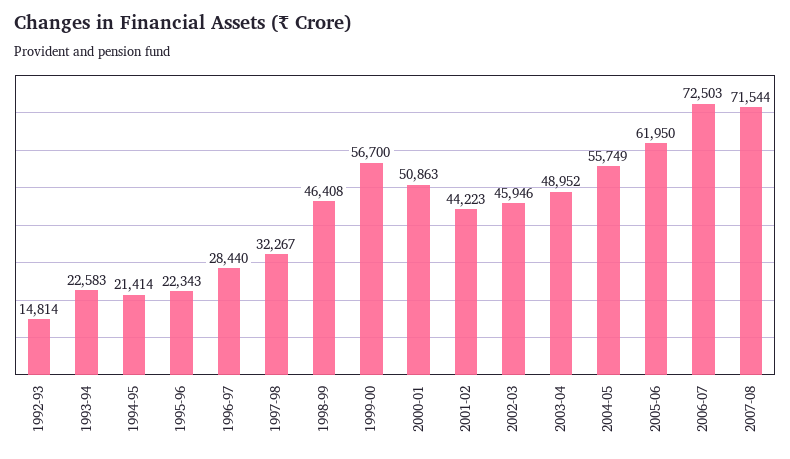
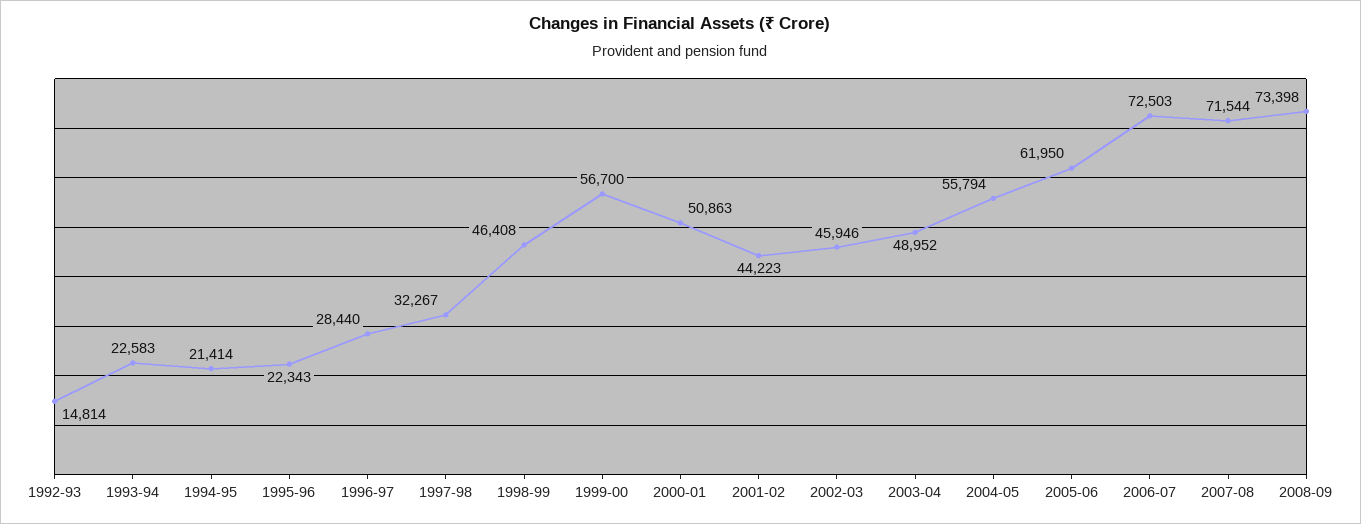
2004-05: 55749 -> 55794
2008-09: none -> 73398

